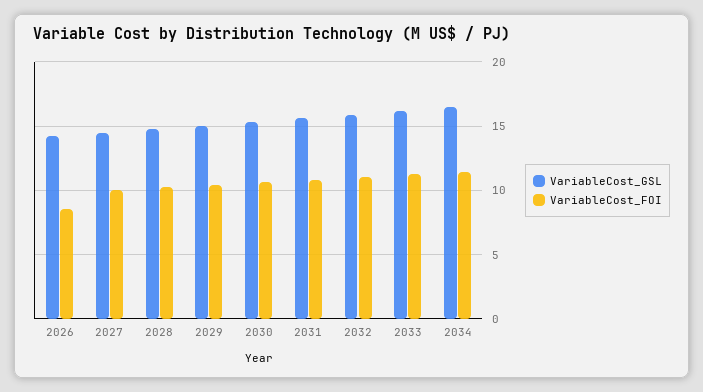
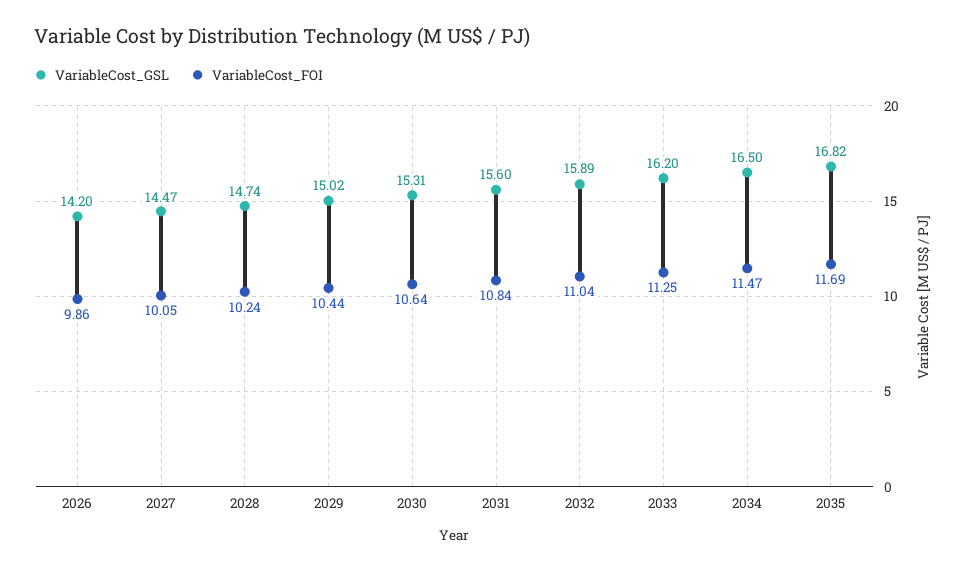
VariableCost_FOI, 2026: 8.5 -> 9.86
VariableCost_GSL, 2035: none -> 16.82
VariableCost_FOI, 2035: none -> 11.69

